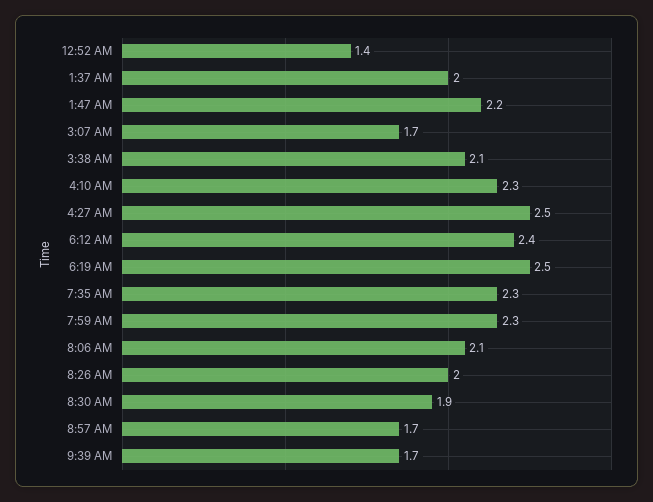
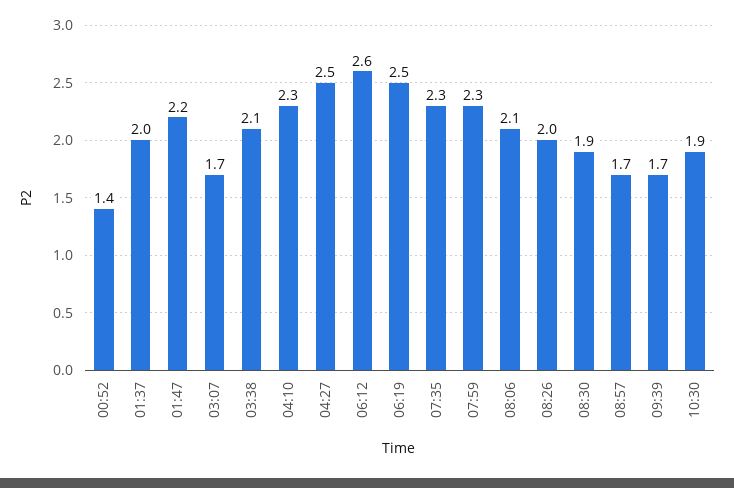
6:12 AM: 2.4 -> 2.6
10:30: none -> 1.9

